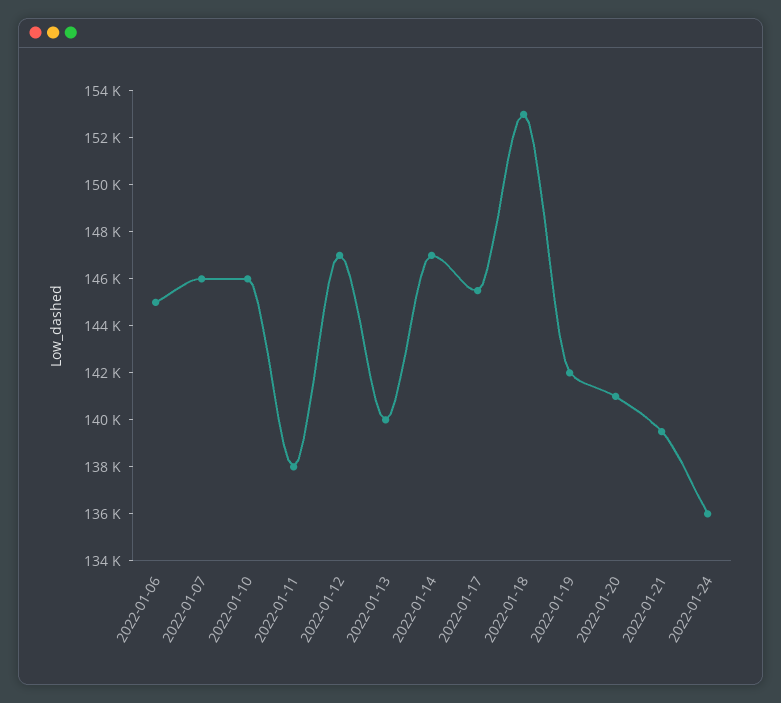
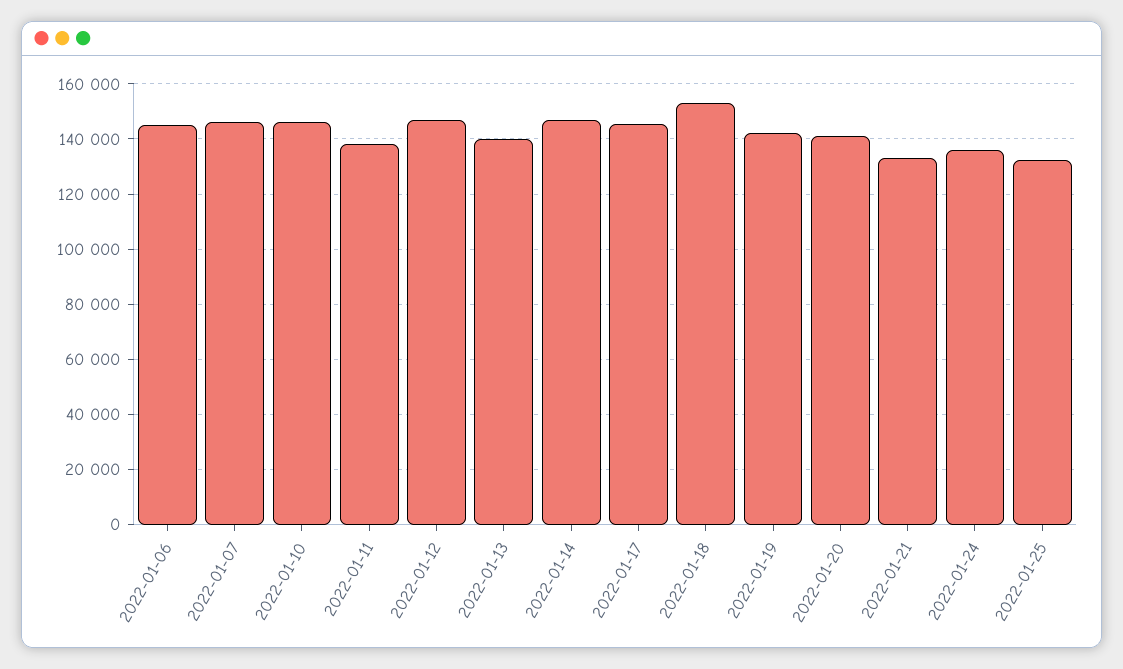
2022-01-21: 139500 -> 132500
2022-01-25: none -> 132500

